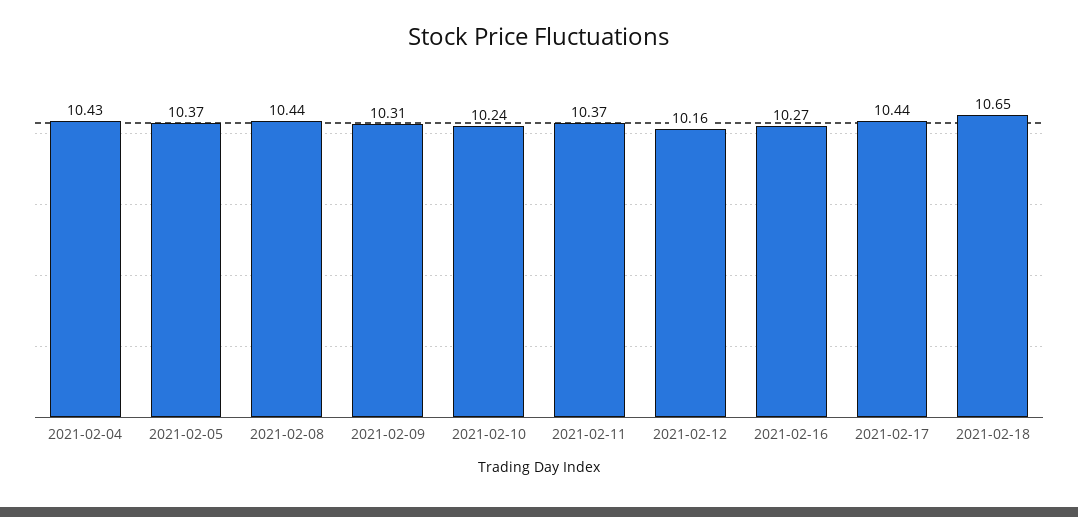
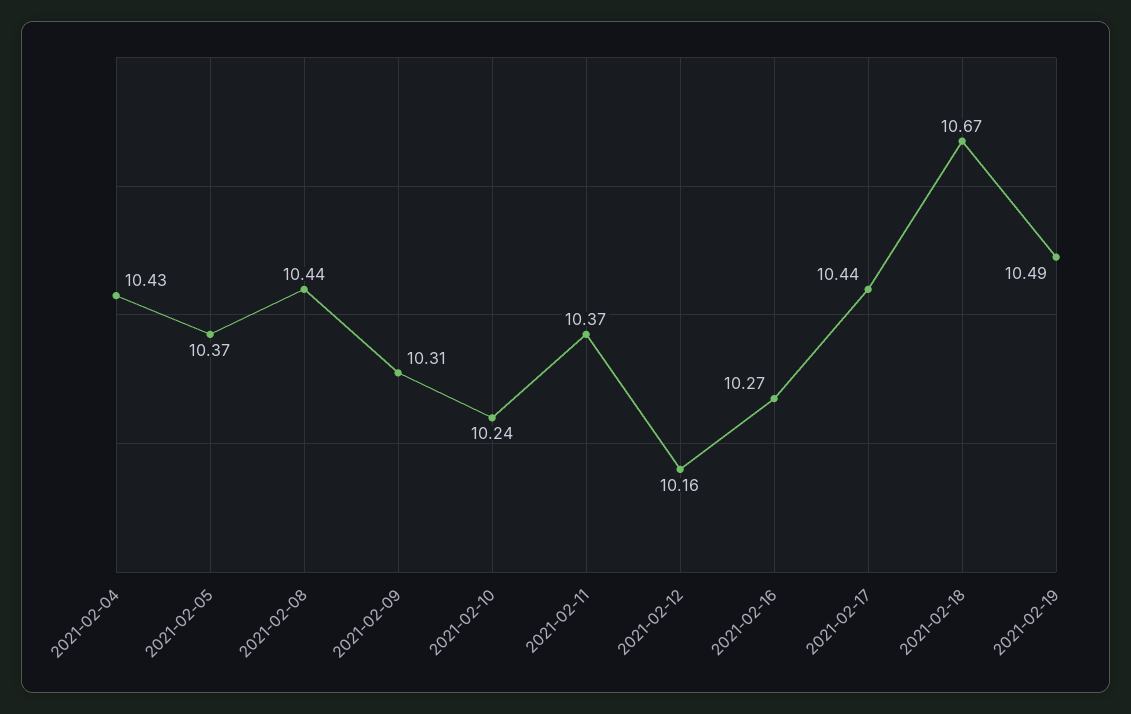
2021-02-18: 10.65 -> 10.67
2021-02-19: none -> 10.49

